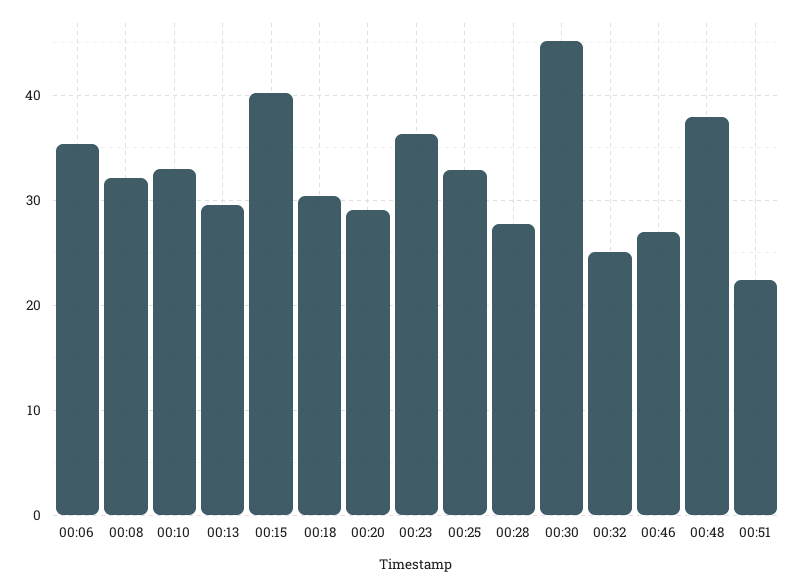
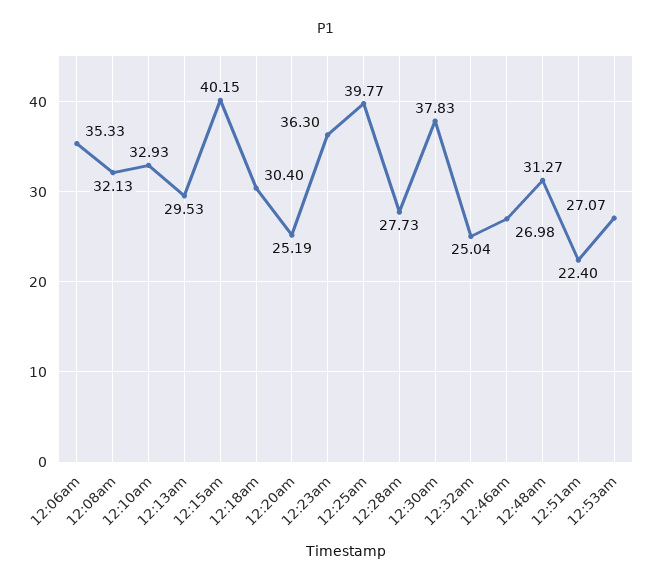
00:20: 29 -> 25.19
00:25: 33 -> 39.77
00:30: 45 -> 37.83
00:48: 38 -> 31.27
12:53am: none -> 27.07

